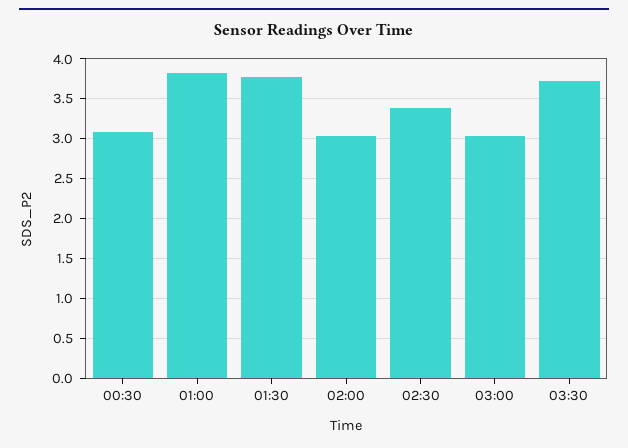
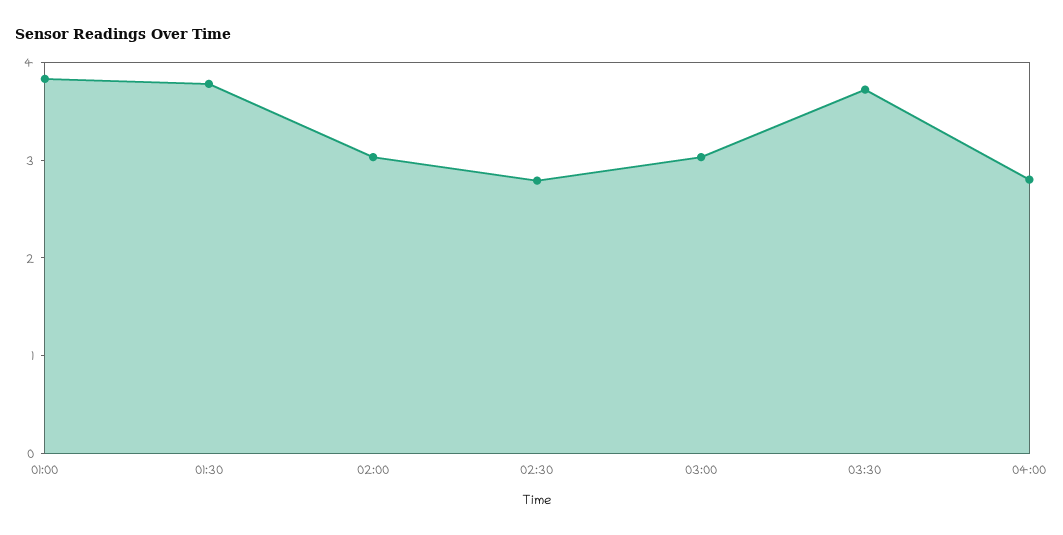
00:30: 3.1 -> none
02:30: 3.4 -> 2.8
04:00: none -> 2.8

